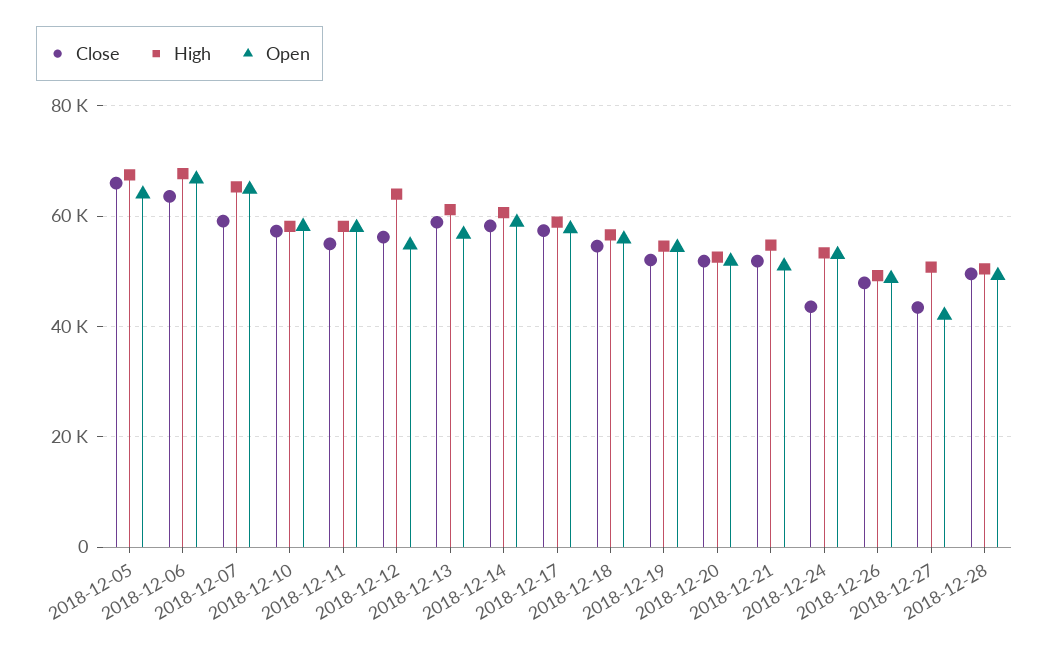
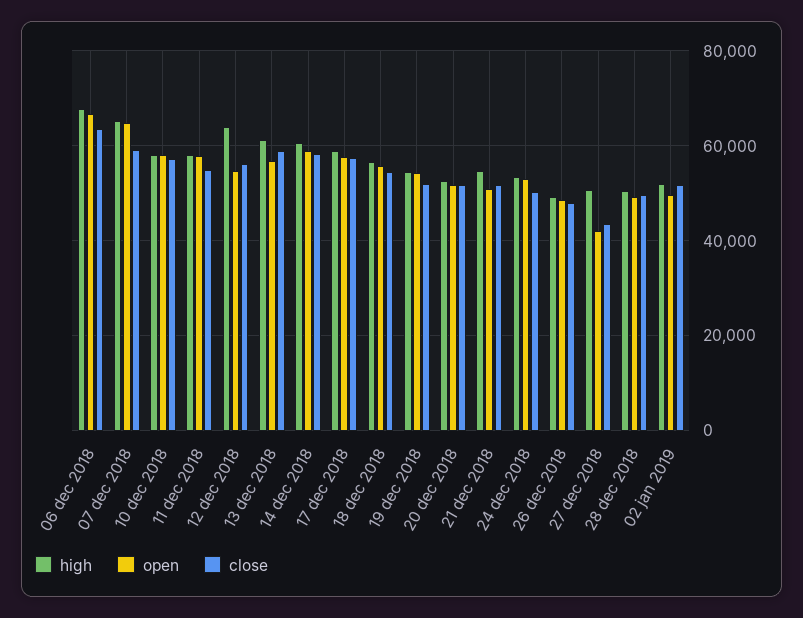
Close, 2018-12-05: 66000 -> none
High, 2018-12-05: 68000 -> none
Open, 2018-12-05: 64000 -> none
Close, 2018-12-24: 44000 -> 50000
High, 02 jan 2019: none -> 52000
Open, 02 jan 2019: none -> 50000
Close, 02 jan 2019: none -> 52000

